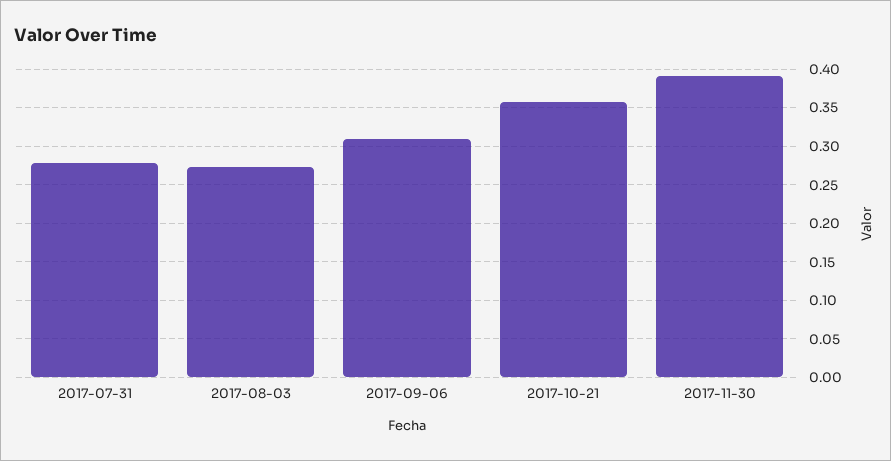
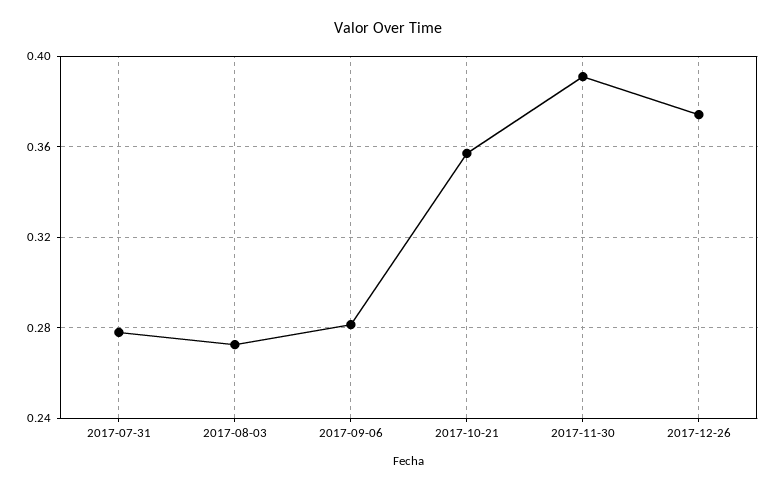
2017-09-06: 0.31 -> 0.28
2017-12-26: none -> 0.375

